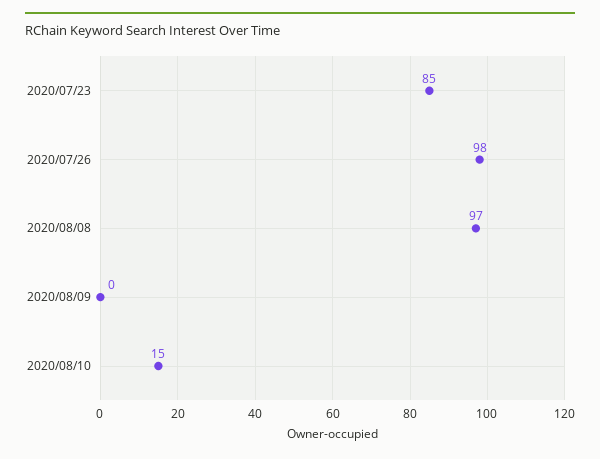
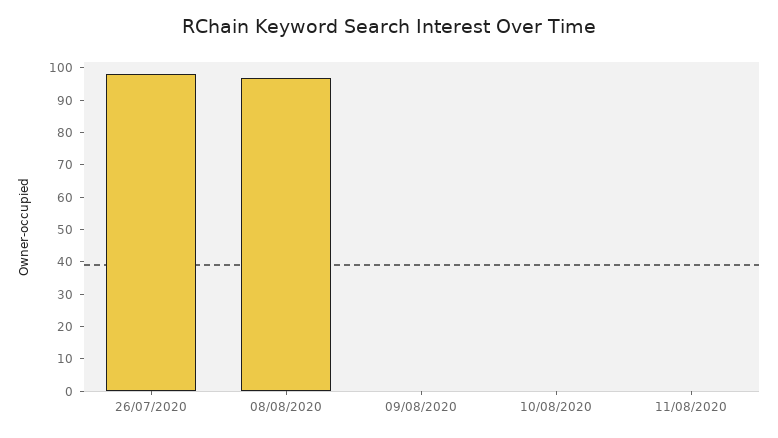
2020/07/23: 85 -> none
2020/08/10: 15 -> 0
11/08/2020: none -> 0

